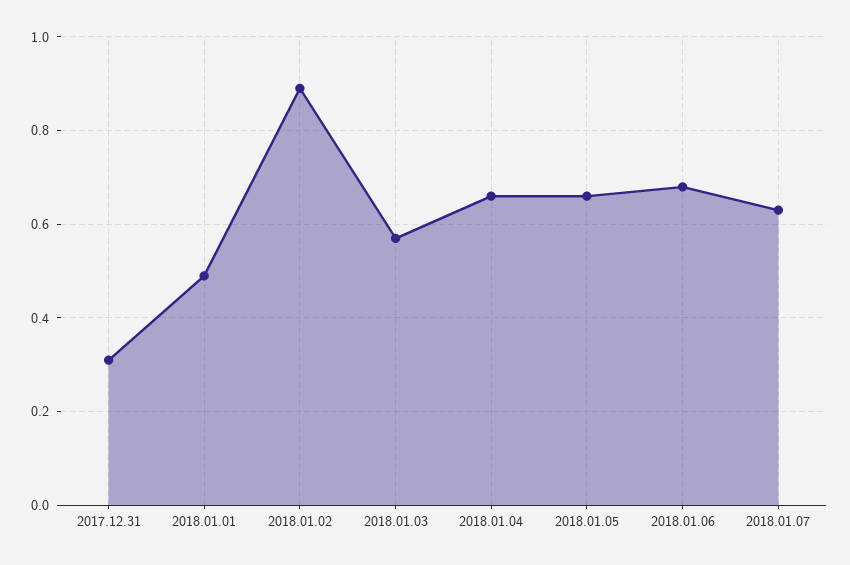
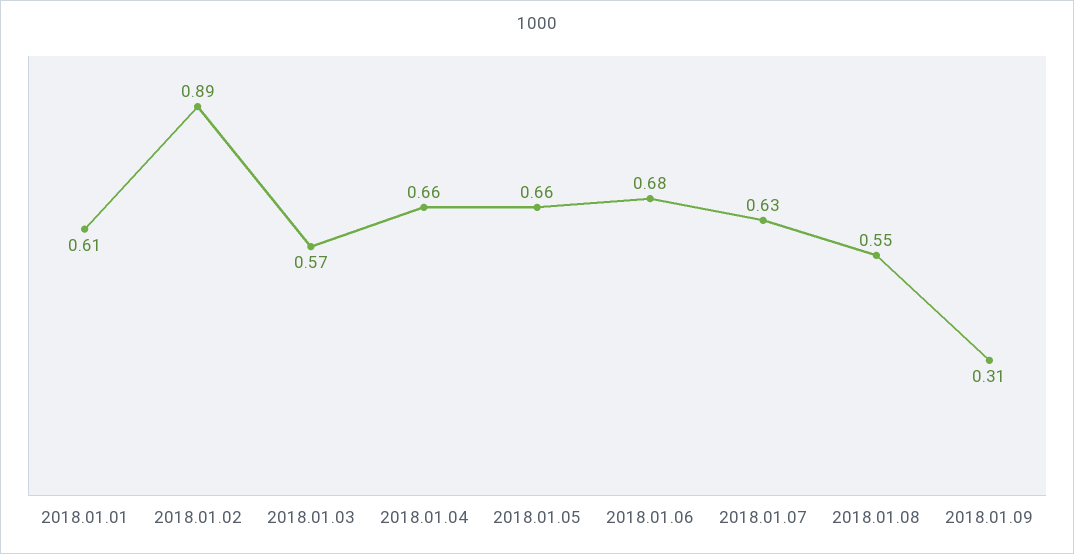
2017.12.31: 0.3 -> none
2018.01.01: 0.5 -> 0.61
2018.01.08: none -> 0.55
2018.01.09: none -> 0.31

